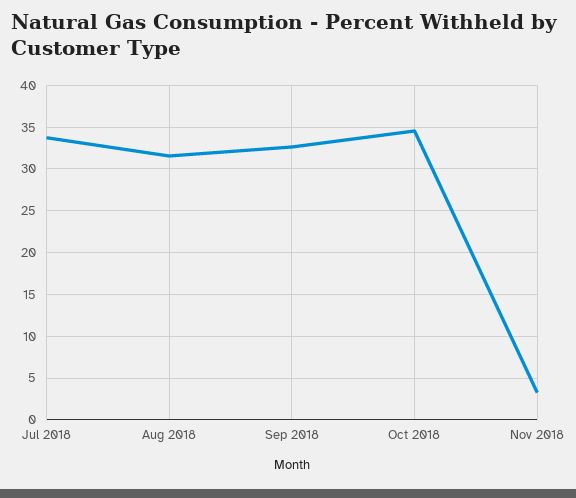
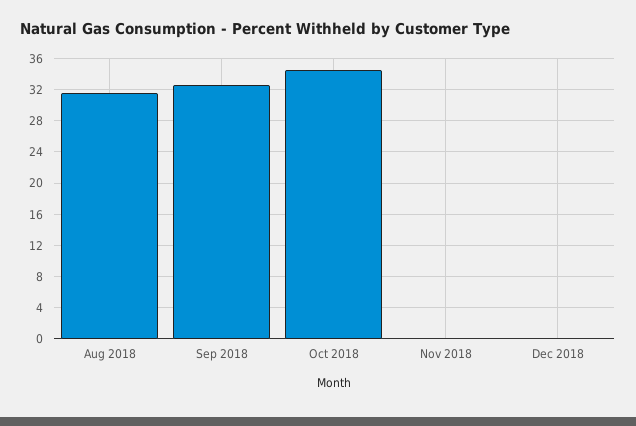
Jul 2018: 34 -> none
Nov 2018: 3 -> 0
Dec 2018: none -> 0

